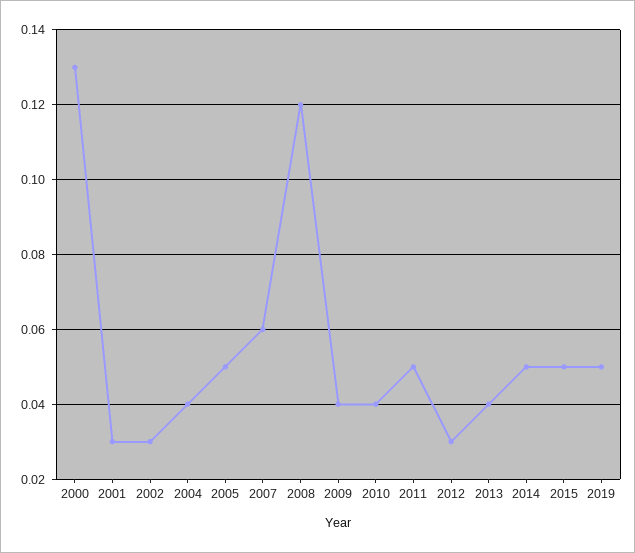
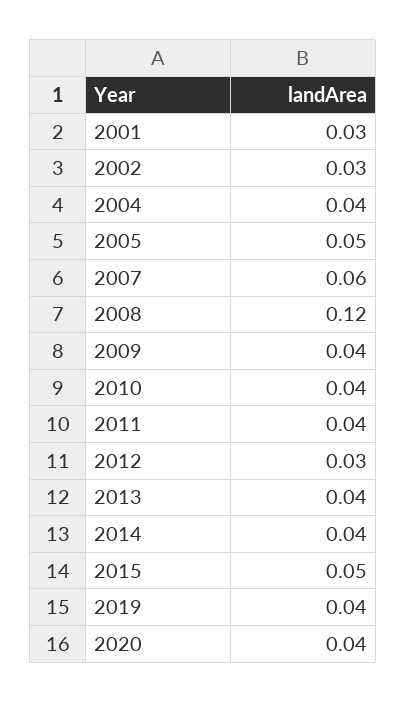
2000: 0.13 -> none
2011: 0.05 -> 0.04
2014: 0.05 -> 0.04
2019: 0.05 -> 0.04
2020: none -> 0.04

